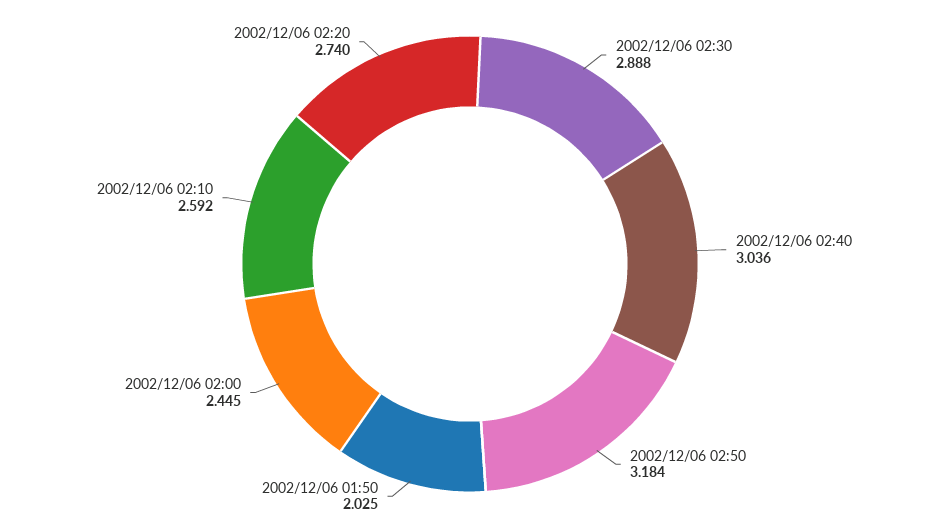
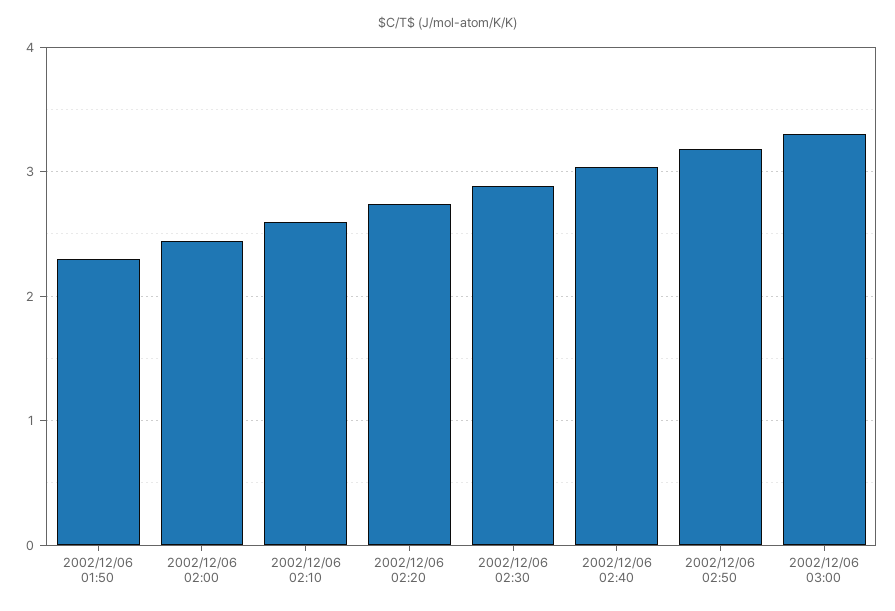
2002/12/06 01:50: 2.025 -> 2.3
2002/12/06 03:00: none -> 3.3

